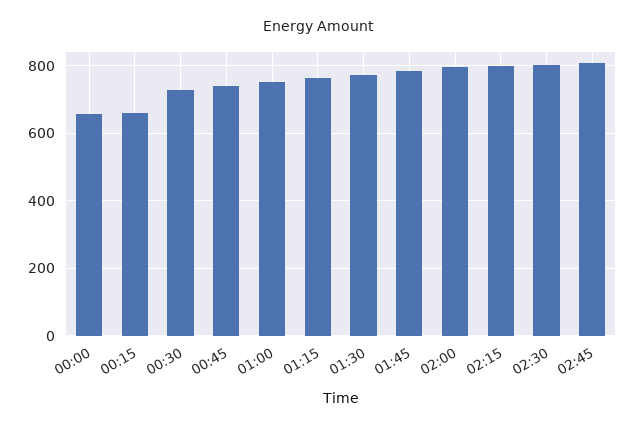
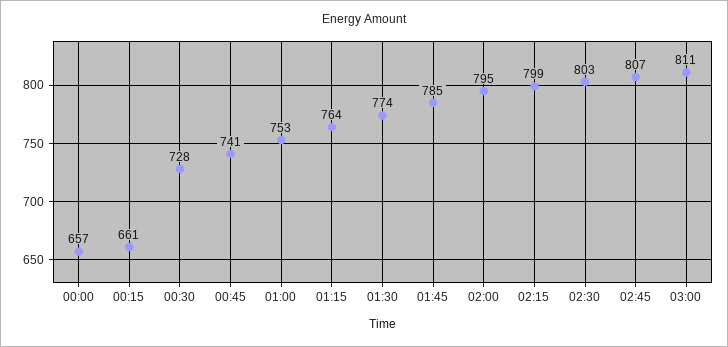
03:00: none -> 811

